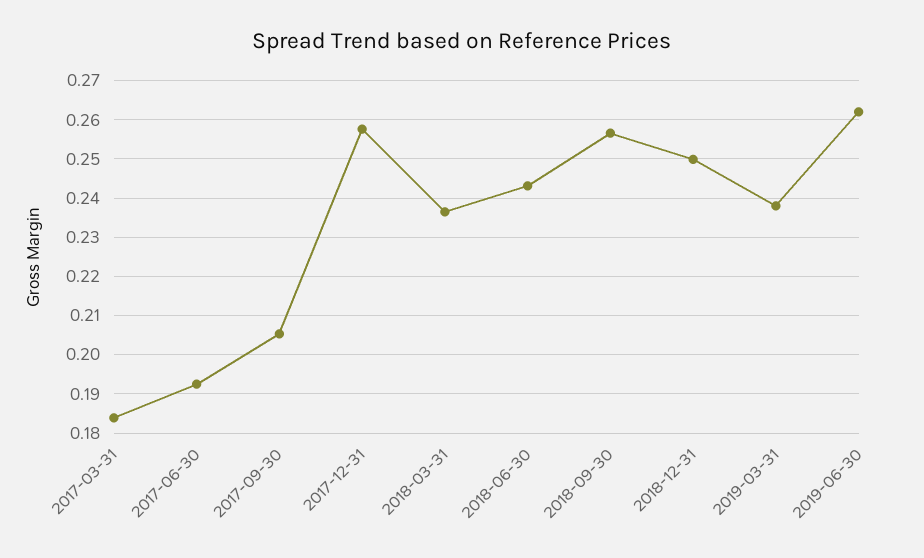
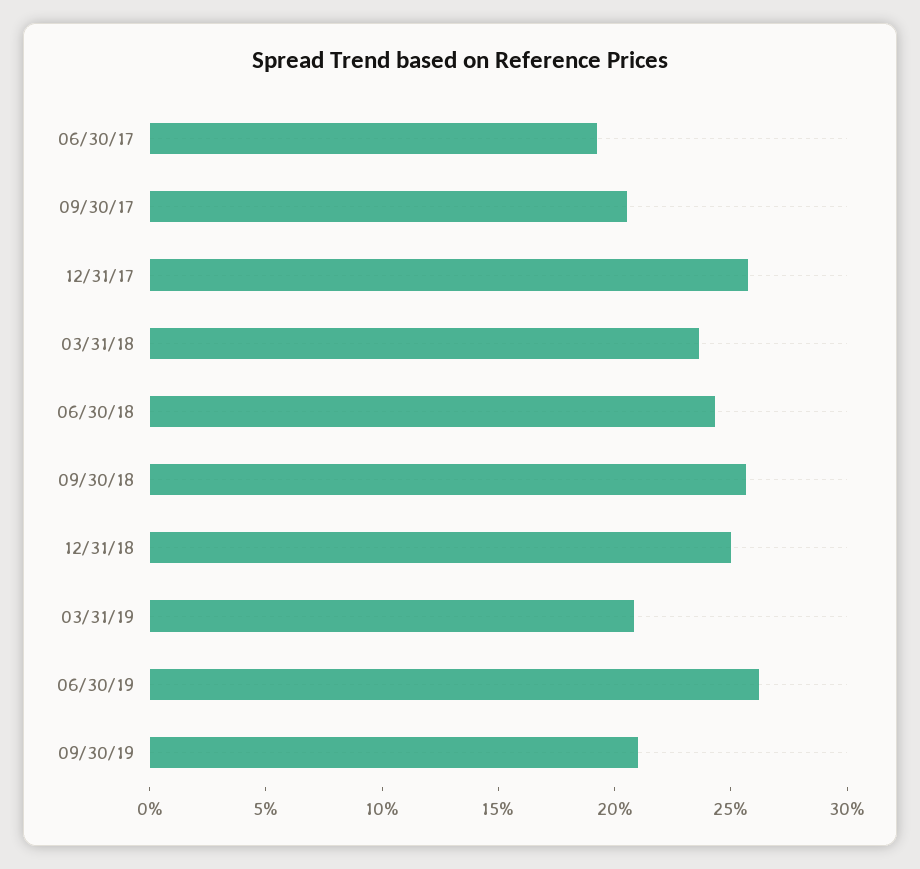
2017-03-31: 0.184 -> none
2019-03-31: 0.238 -> 0.21
09/30/19: none -> 0.21

